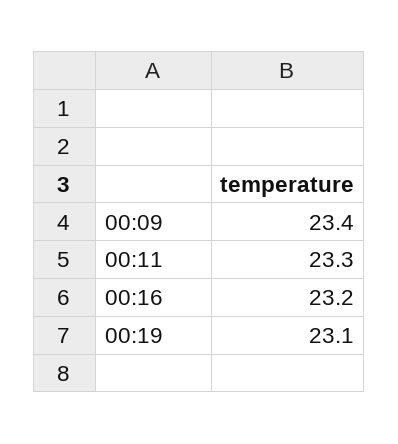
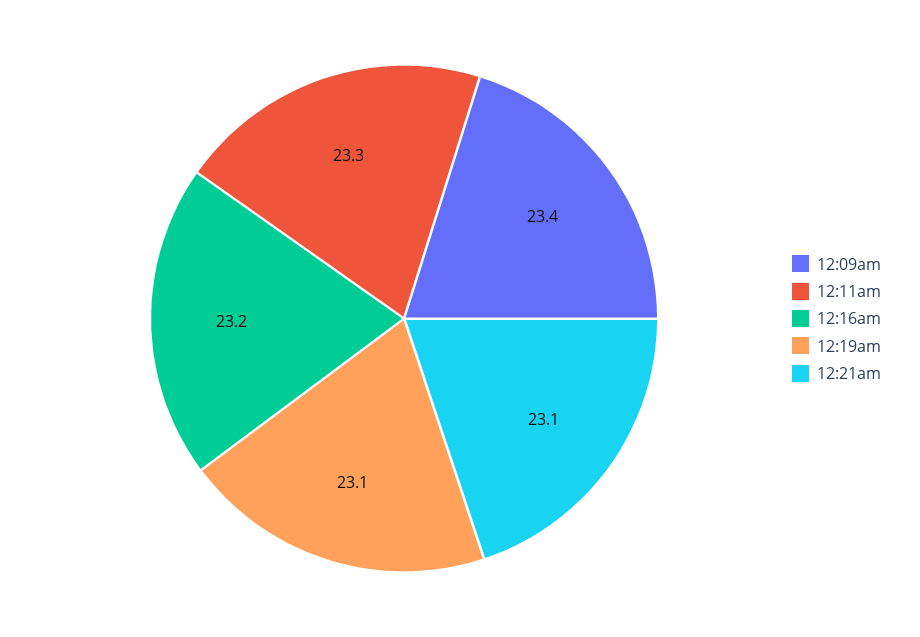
12:21am: none -> 23.1

